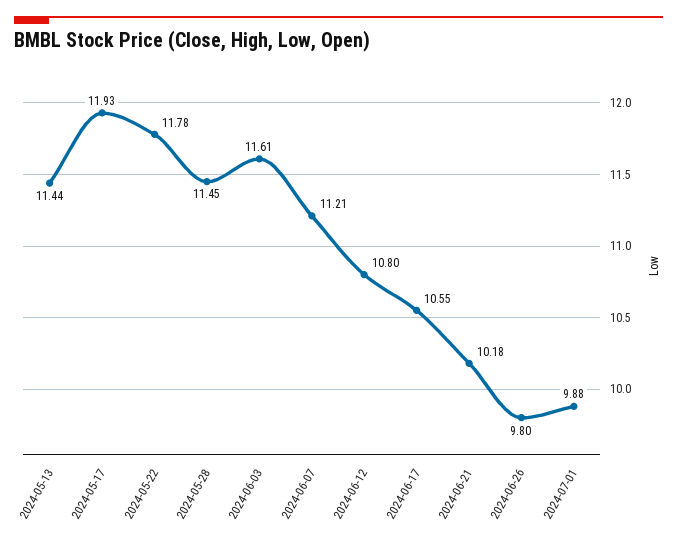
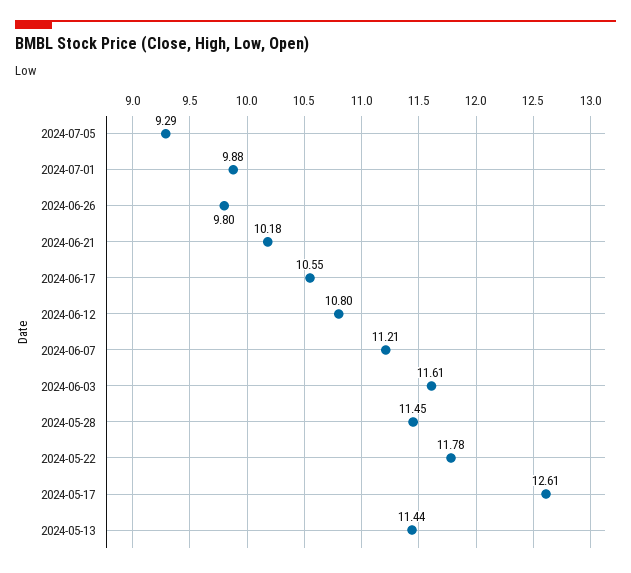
2024-05-17: 11.93 -> 12.61
2024-07-05: none -> 9.29

